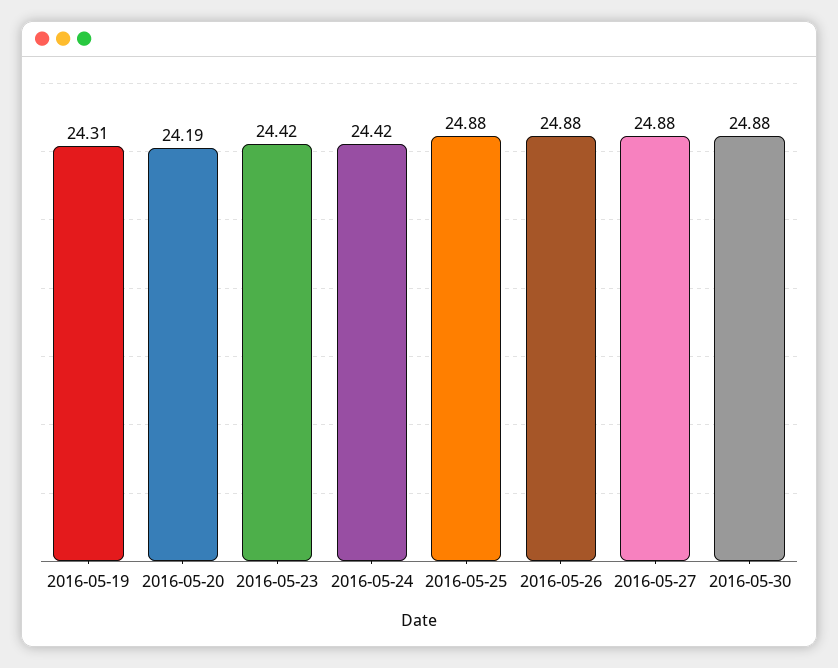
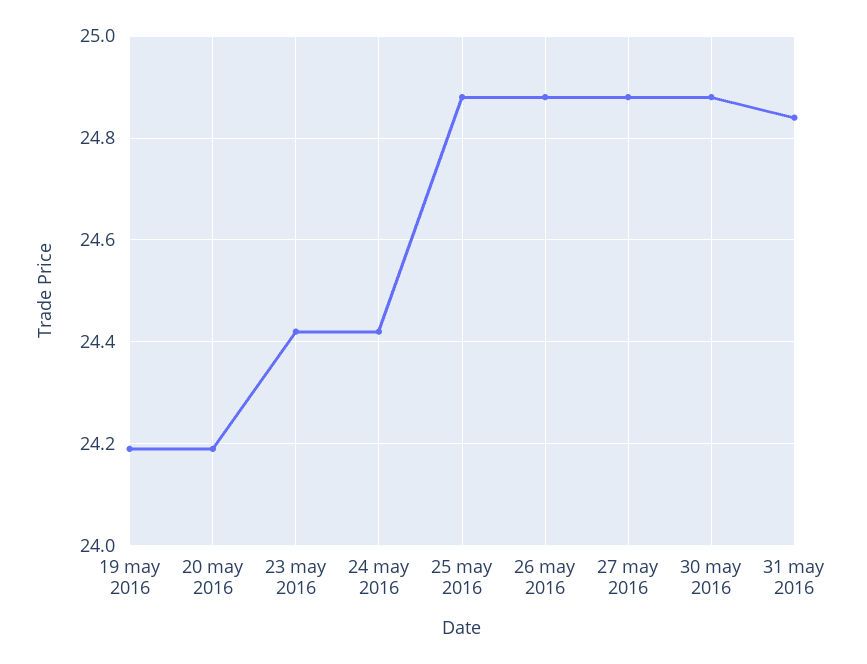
2016-05-19: 24.31 -> 24.2
31 may 2016: none -> 24.85

